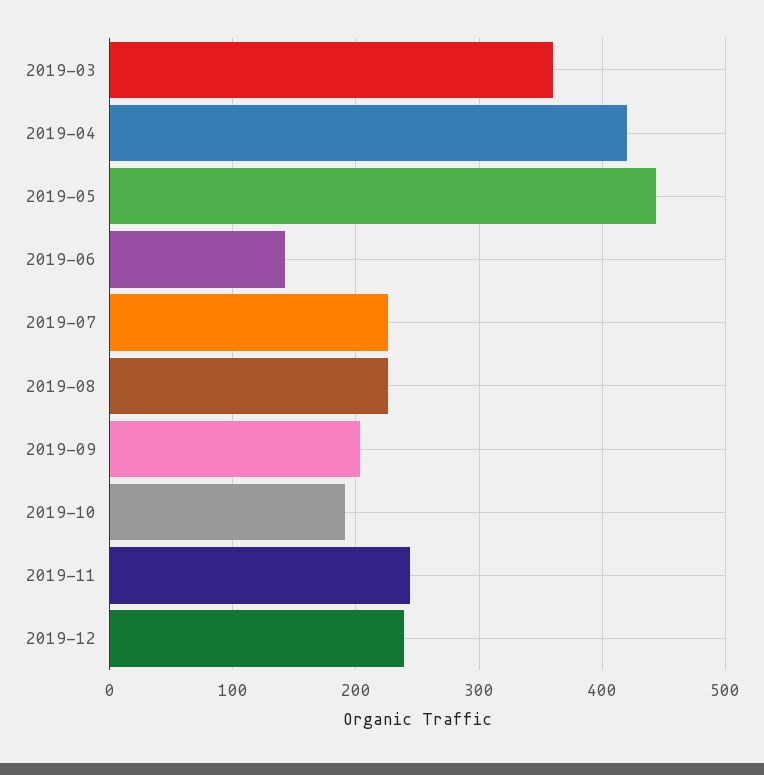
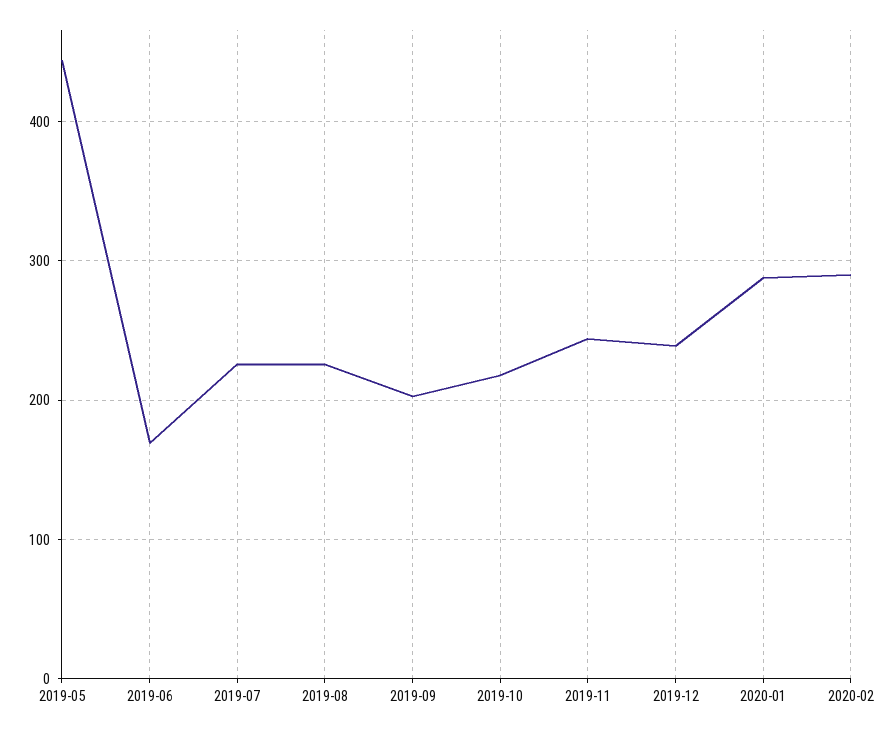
2019-03: 360 -> none
2019-04: 420 -> none
2019-06: 140 -> 170
2019-10: 190 -> 220
2020-01: none -> 290
2020-02: none -> 290

